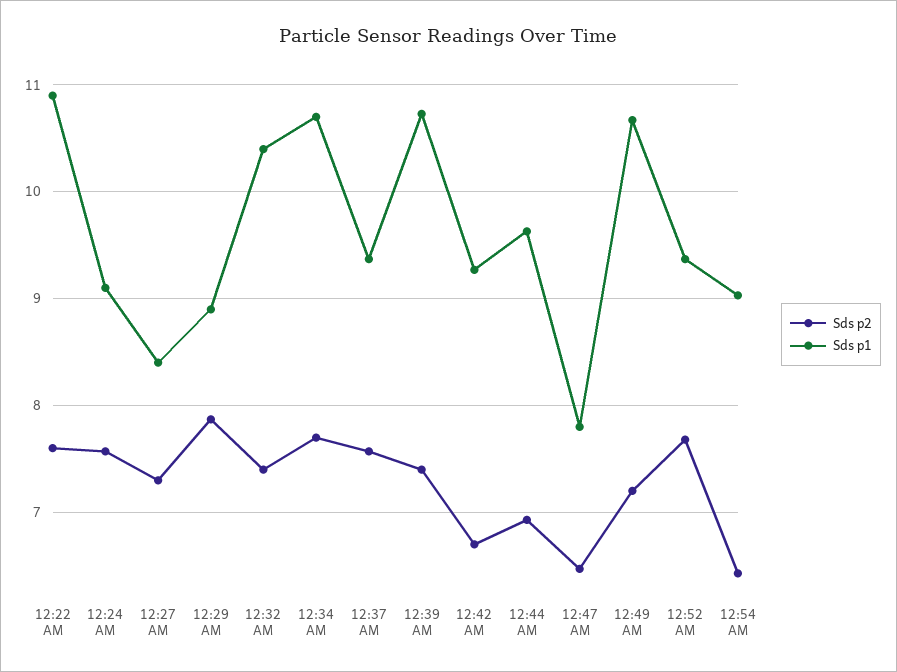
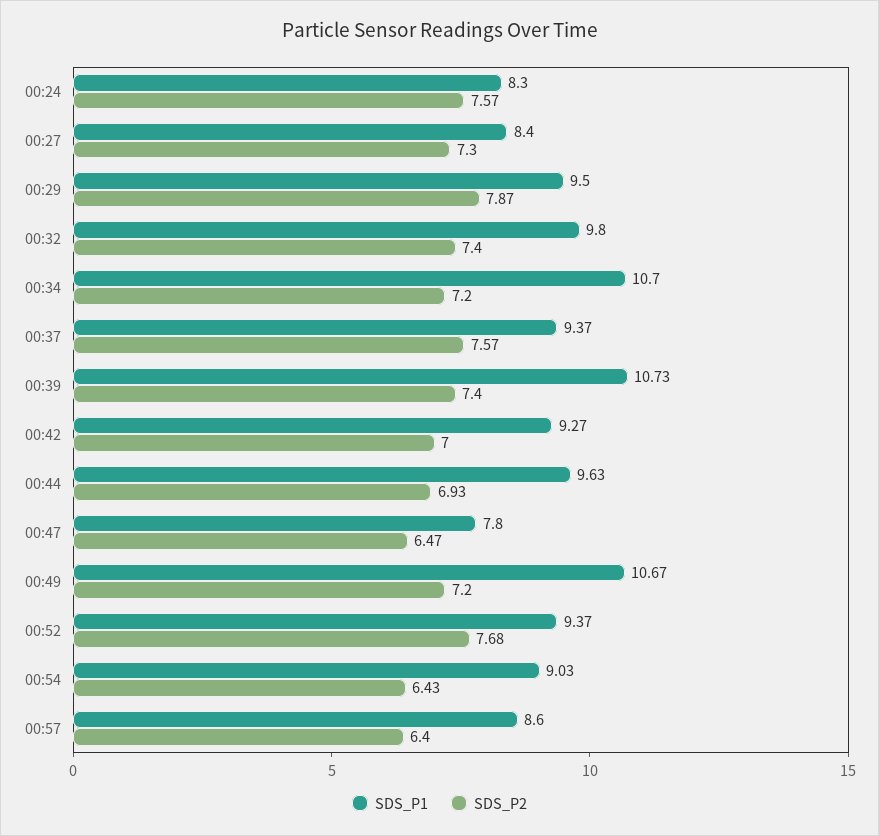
Sds p2, 12:22 AM: 7.6 -> none
Sds p1, 12:22 AM: 10.9 -> none
Sds p1, 12:24 AM: 9.1 -> 8.3
Sds p1, 12:29 AM: 8.9 -> 9.5
Sds p1, 12:32 AM: 10.4 -> 9.8
Sds p2, 12:34 AM: 7.7 -> 7.2
Sds p2, 12:42 AM: 6.7 -> 7
Sds p1, 00:57: none -> 8.6
Sds p2, 00:57: none -> 6.4

